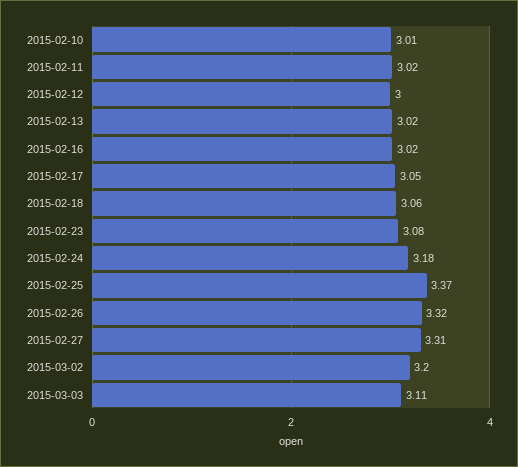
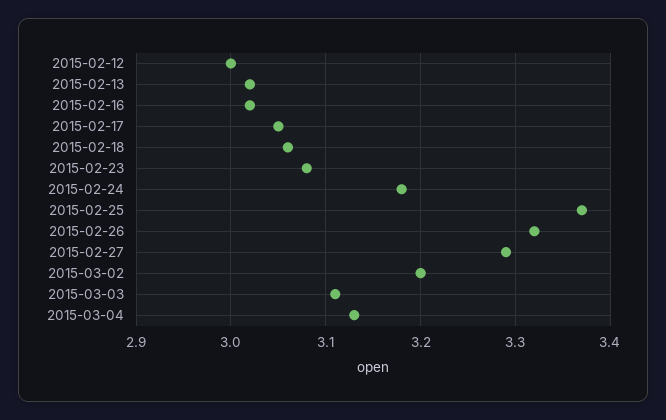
2015-02-10: 3.01 -> none
2015-02-11: 3.02 -> none
2015-02-27: 3.31 -> 3.29
2015-03-04: none -> 3.13

